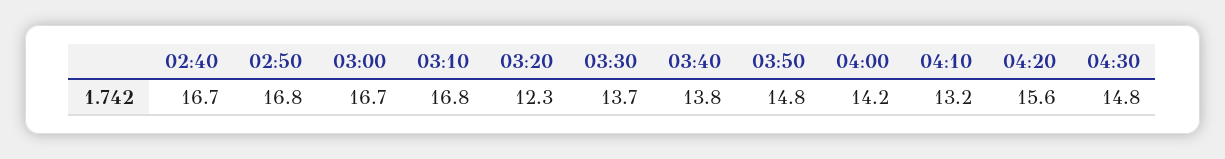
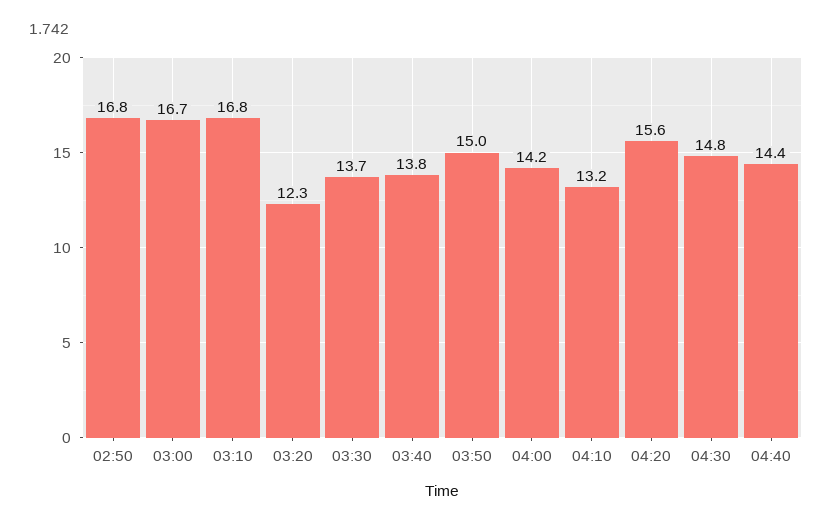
02:40: 16.7 -> none
03:50: 14.8 -> 15
04:40: none -> 14.4

